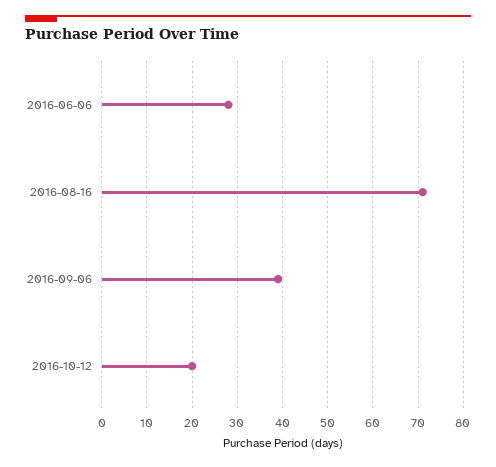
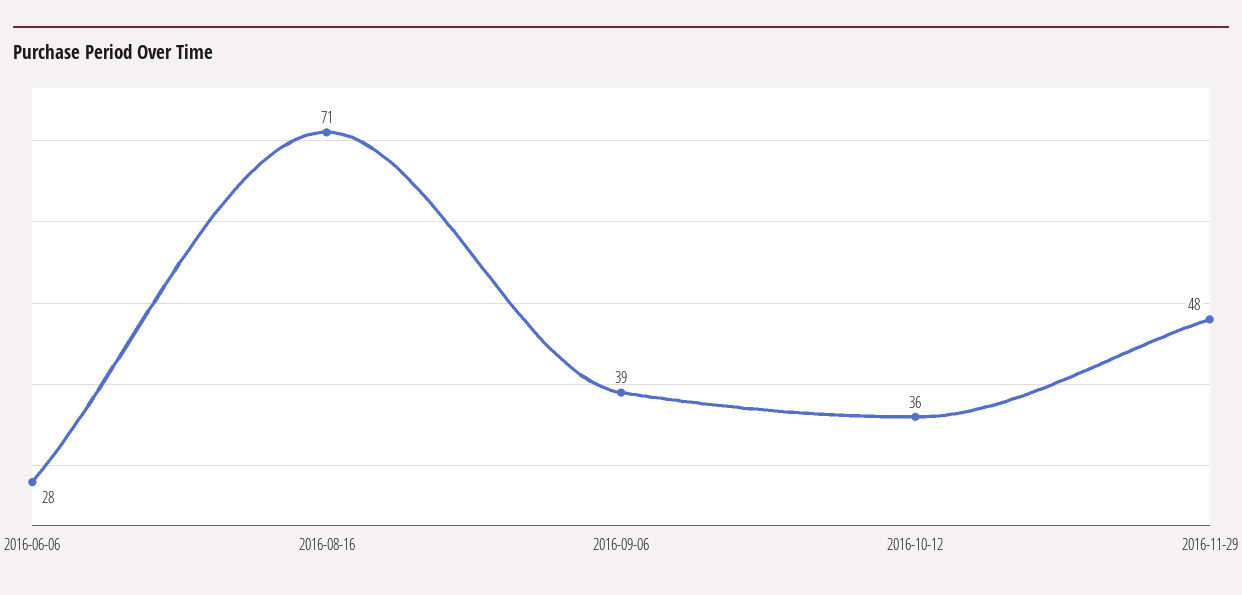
2016-10-12: 20 -> 36
2016-11-29: none -> 48

